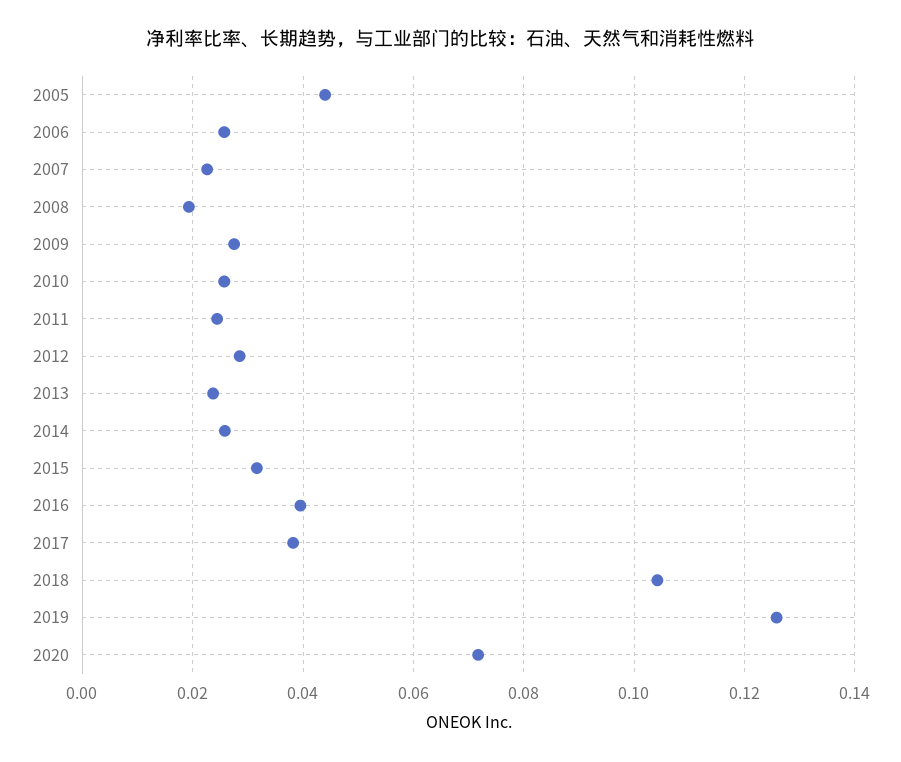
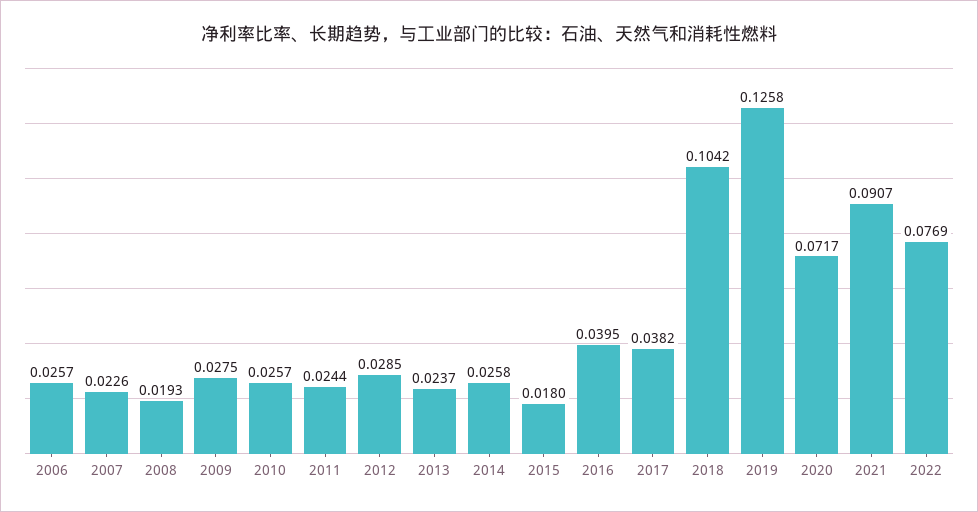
2005: 0.044 -> none
2015: 0.032 -> 0.018
2021: none -> 0.0907
2022: none -> 0.0769

